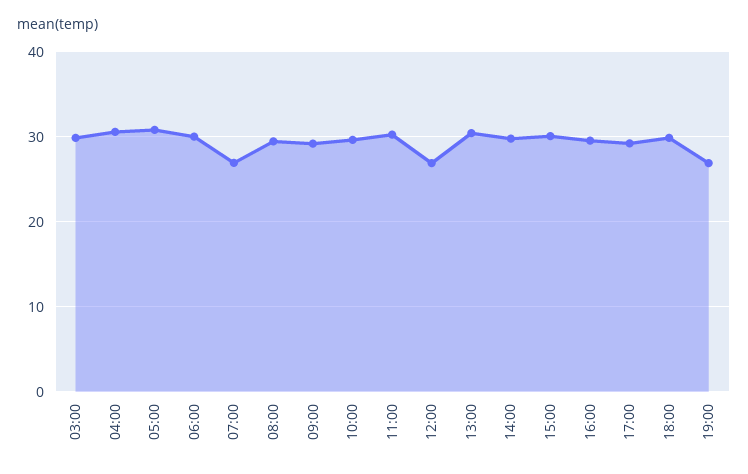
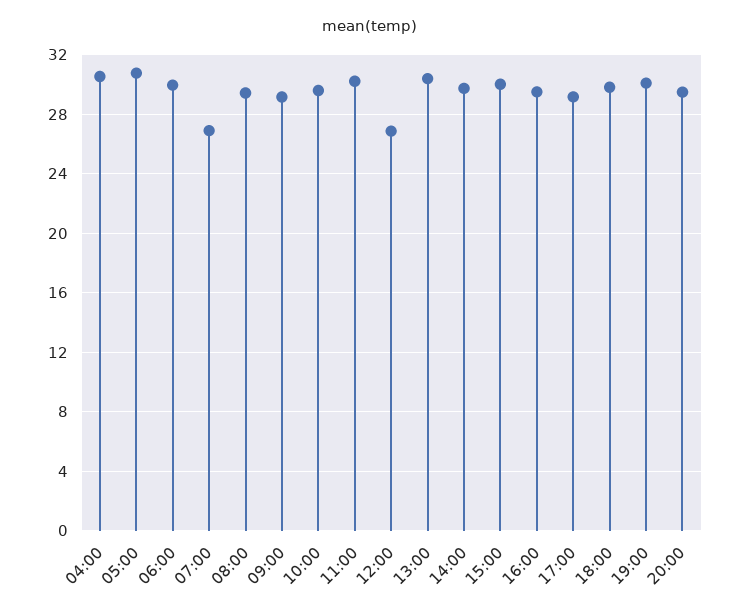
03:00: 30 -> none
19:00: 27 -> 30
20:00: none -> 29.5

